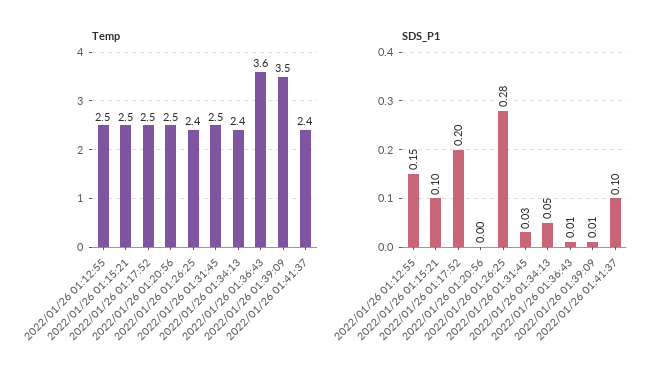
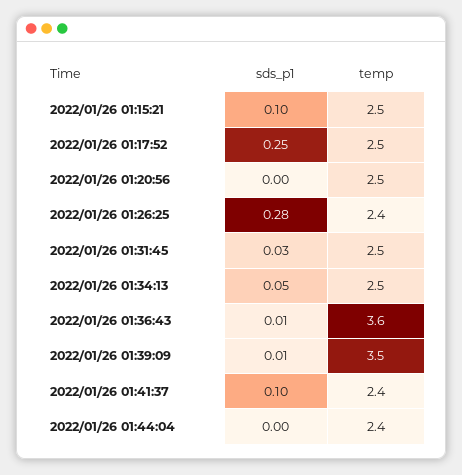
Temp, 2022/01/26 01:12:55: 2.5 -> none
Temp, 2022/01/26 01:34:13: 2.4 -> 2.5
SDS_P1, 2022/01/26 01:12:55: 0.15 -> none
SDS_P1, 2022/01/26 01:17:52: 0.2 -> 0.25
SDS_P1, 2022/01/26 01:44:04: none -> 0
Temp, 2022/01/26 01:44:04: none -> 2.4

